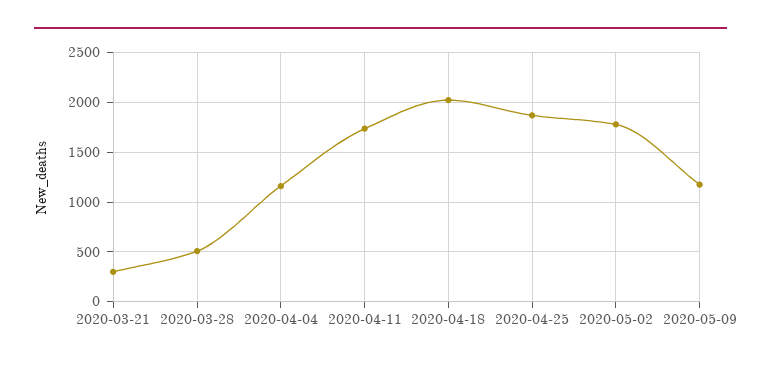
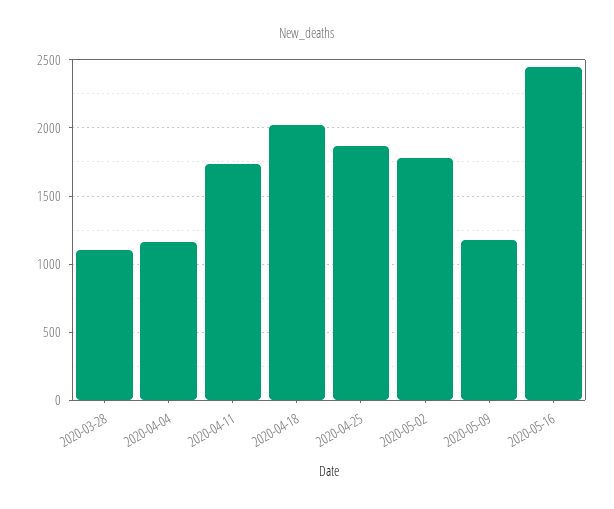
2020-03-21: 300 -> none
2020-03-28: 500 -> 1100
2020-05-16: none -> 2450

